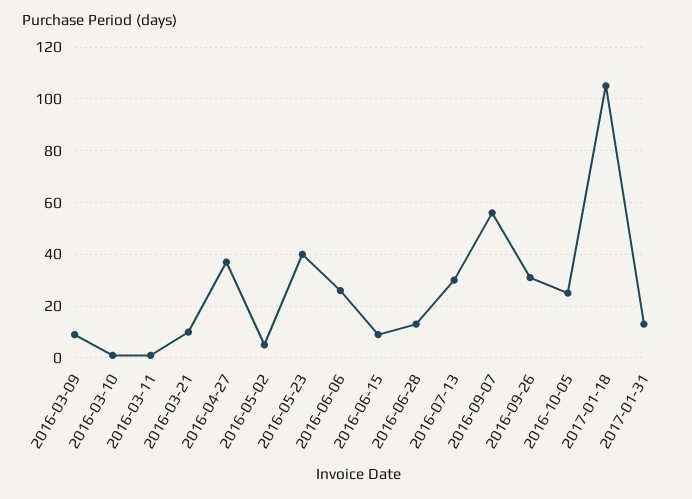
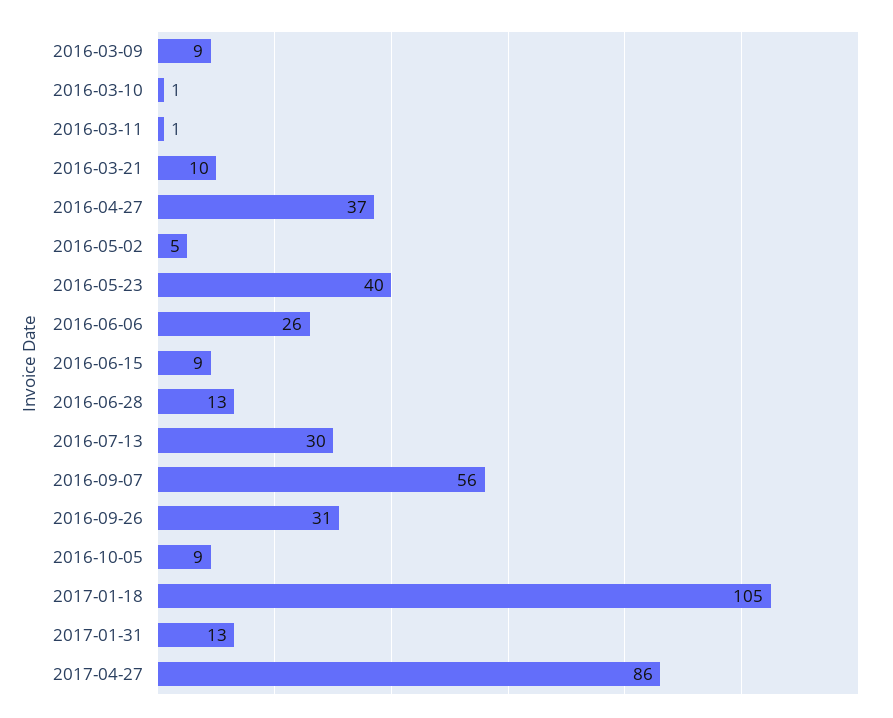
2016-10-05: 25 -> 9
2017-04-27: none -> 86

